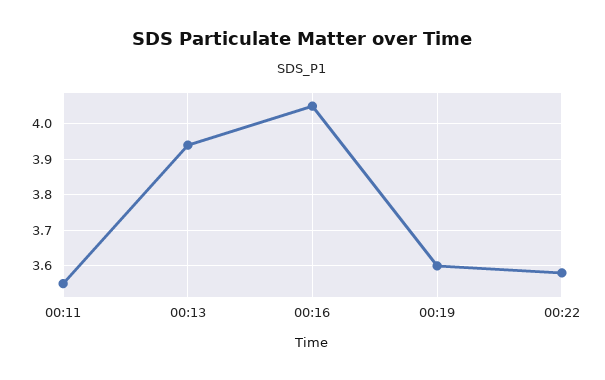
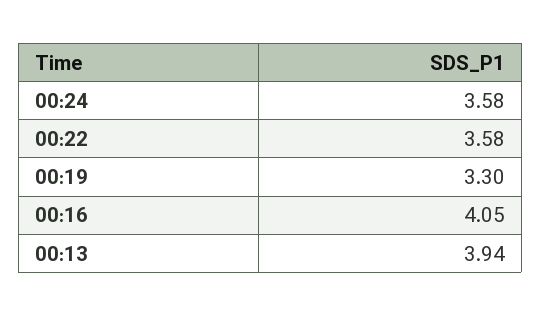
00:11: 3.55 -> none
00:19: 3.6 -> 3.3
00:24: none -> 3.58

